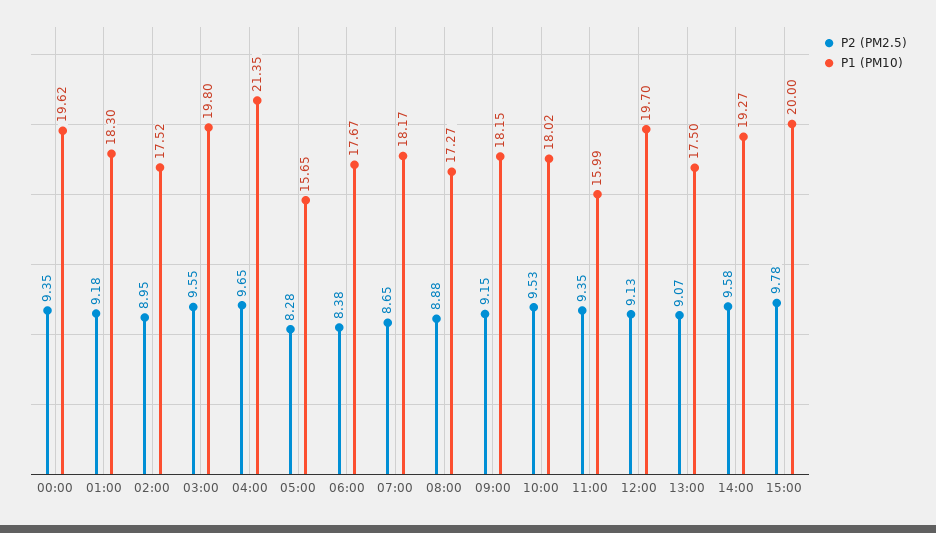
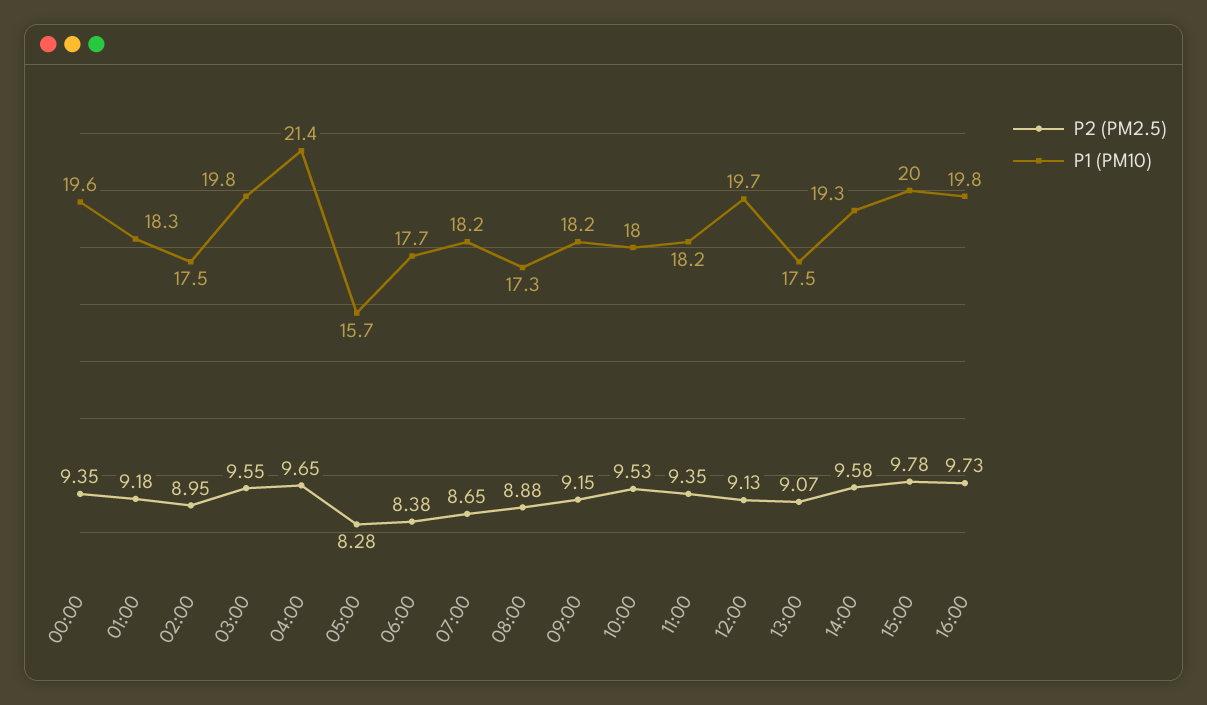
P1 (PM10), 11:00: 15.99 -> 18.2
P2 (PM2.5), 16:00: none -> 9.73
P1 (PM10), 16:00: none -> 19.8

